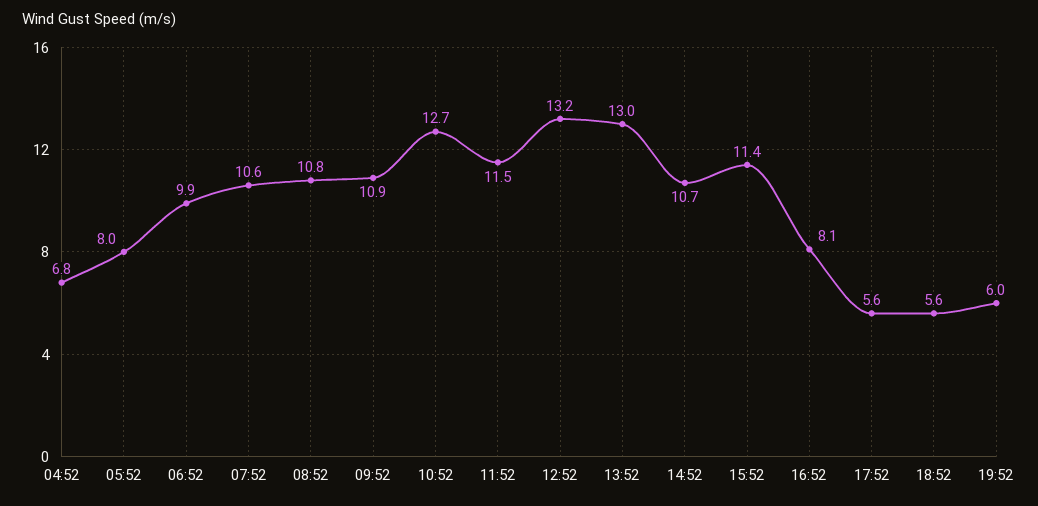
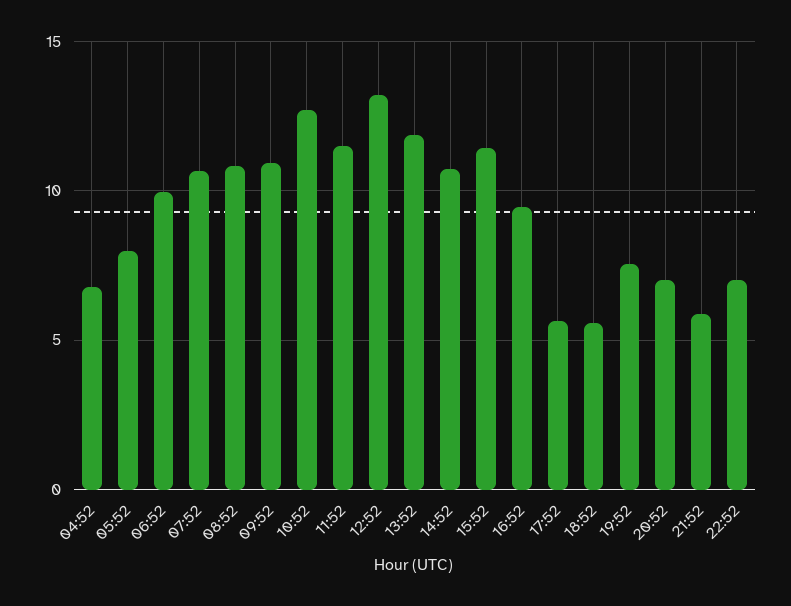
13:52: 13 -> 12
16:52: 8.1 -> 9.5
19:52: 6 -> 7.5
20:52: none -> 7
21:52: none -> 6
22:52: none -> 7

